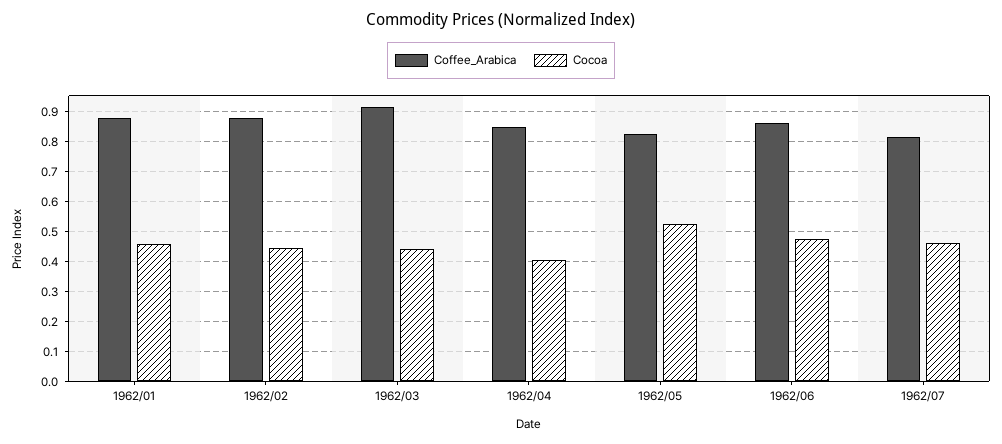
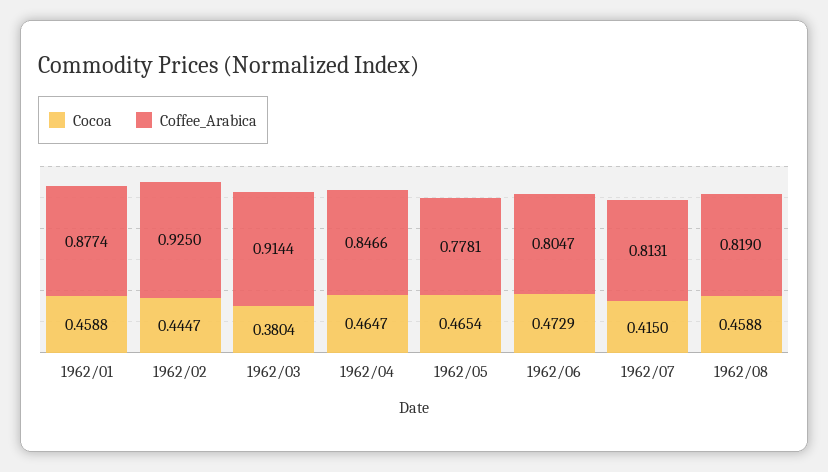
Coffee_Arabica, 1962/02: 0.88 -> 0.925
Cocoa, 1962/03: 0.44 -> 0.3804
Cocoa, 1962/04: 0.4 -> 0.4647
Coffee_Arabica, 1962/05: 0.82 -> 0.7781
Cocoa, 1962/05: 0.52 -> 0.4654
Coffee_Arabica, 1962/06: 0.86 -> 0.8047
Cocoa, 1962/07: 0.46 -> 0.415
Cocoa, 1962/08: none -> 0.4588
Coffee_Arabica, 1962/08: none -> 0.819

